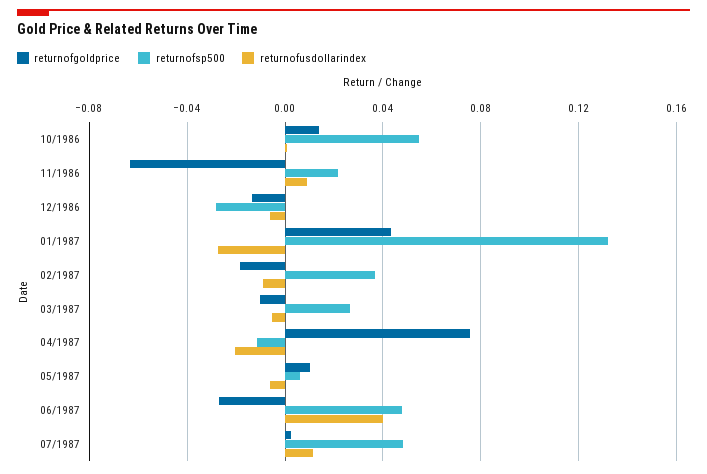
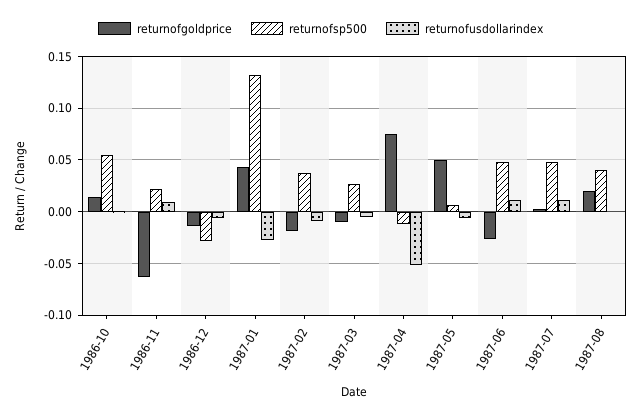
returnofusdollarindex, 04/1987: -0.02 -> -0.05
returnofgoldprice, 05/1987: 0.01 -> 0.05
returnofusdollarindex, 06/1987: 0.04 -> 0.01
returnofgoldprice, 1987-08: none -> 0.02
returnofsp500, 1987-08: none -> 0.04
returnofusdollarindex, 1987-08: none -> 0

